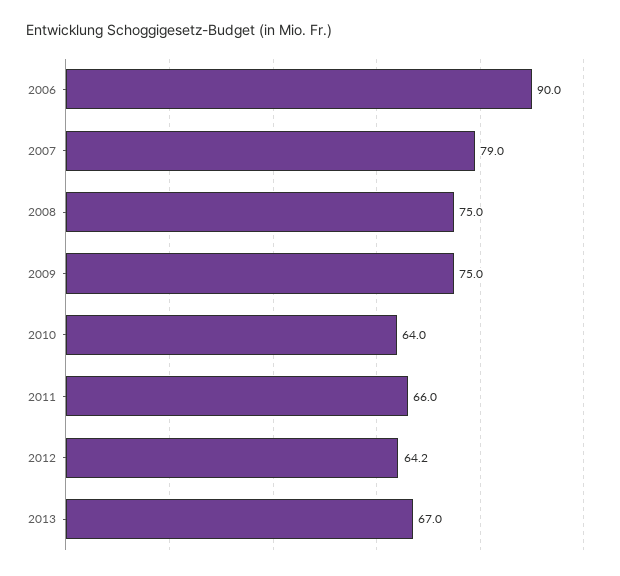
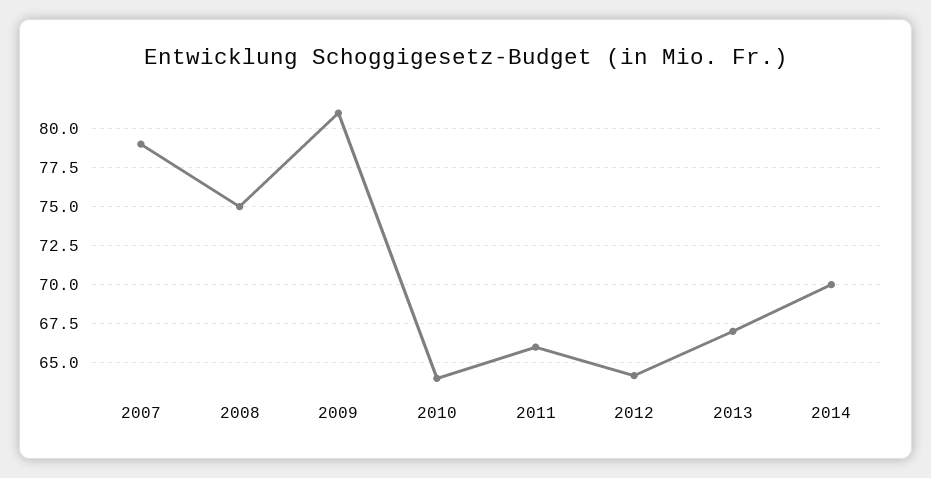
2006: 90 -> none
2009: 75 -> 81
2014: none -> 70

